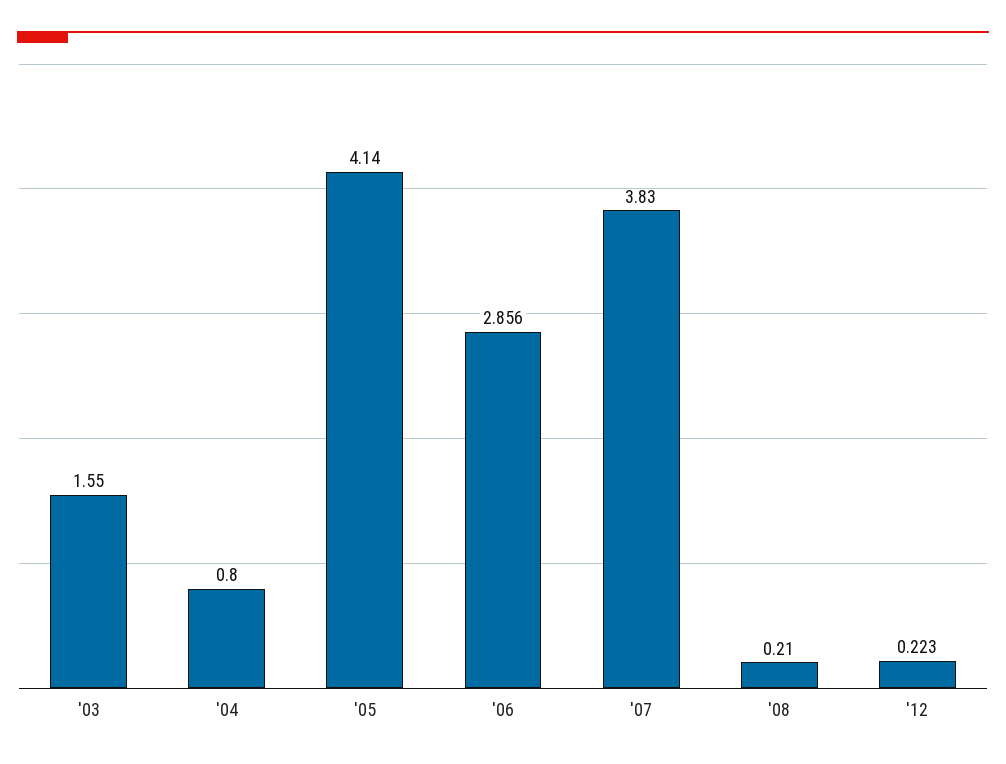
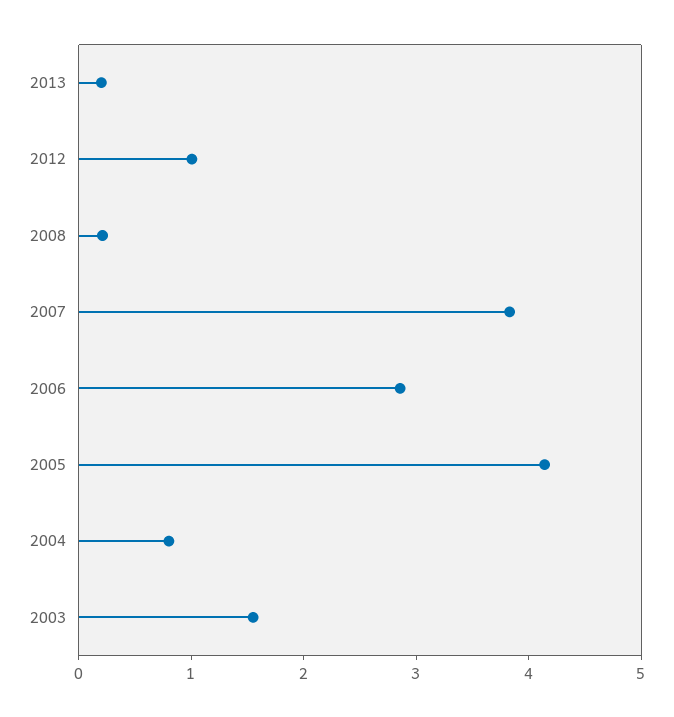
'12: 0.223 -> 1
2013: none -> 0.2

